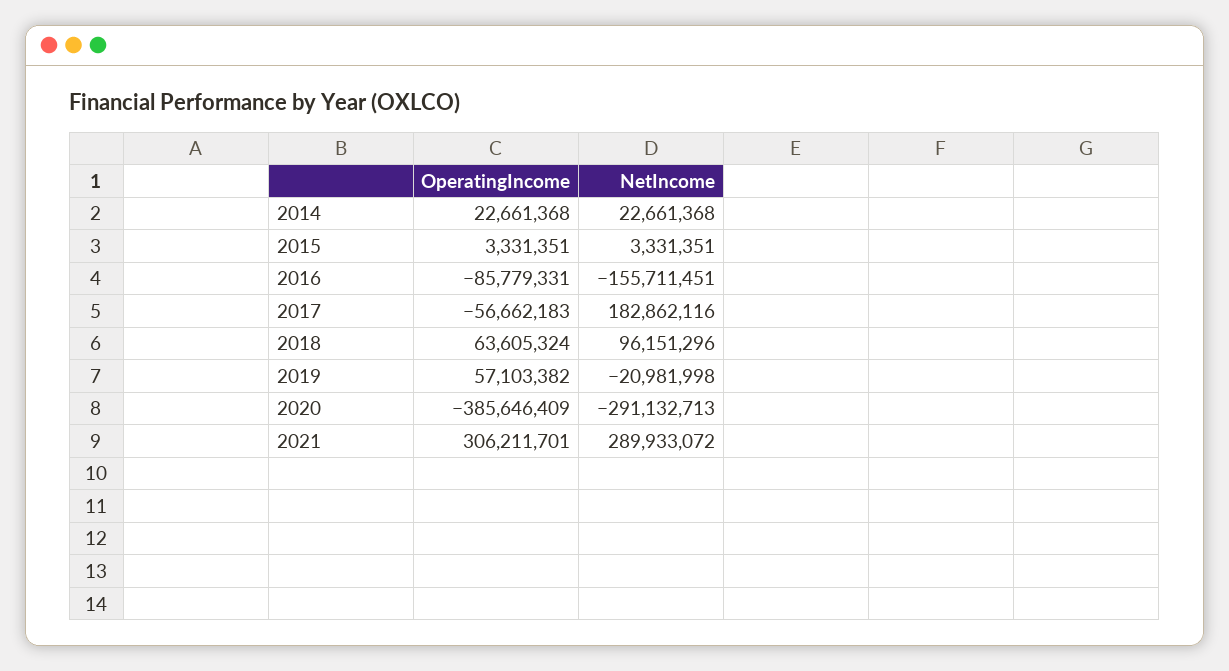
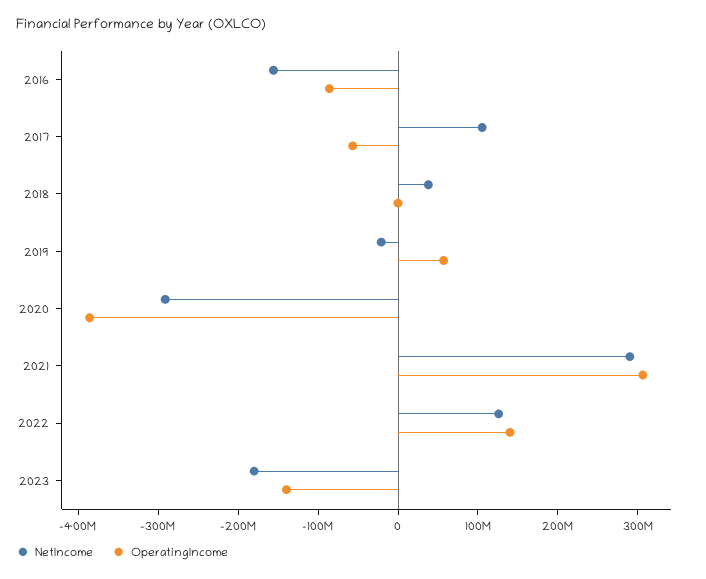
OperatingIncome, 2014: 22661368 -> none
NetIncome, 2014: 22661368 -> none
OperatingIncome, 2015: 3331351 -> none
NetIncome, 2015: 3331351 -> none
NetIncome, 2017: 182862116 -> 100000000
OperatingIncome, 2018: 63605324 -> 0
NetIncome, 2018: 96151296 -> 40000000
NetIncome, 2022: none -> 120000000
OperatingIncome, 2022: none -> 140000000
NetIncome, 2023: none -> -180000000
OperatingIncome, 2023: none -> -140000000

